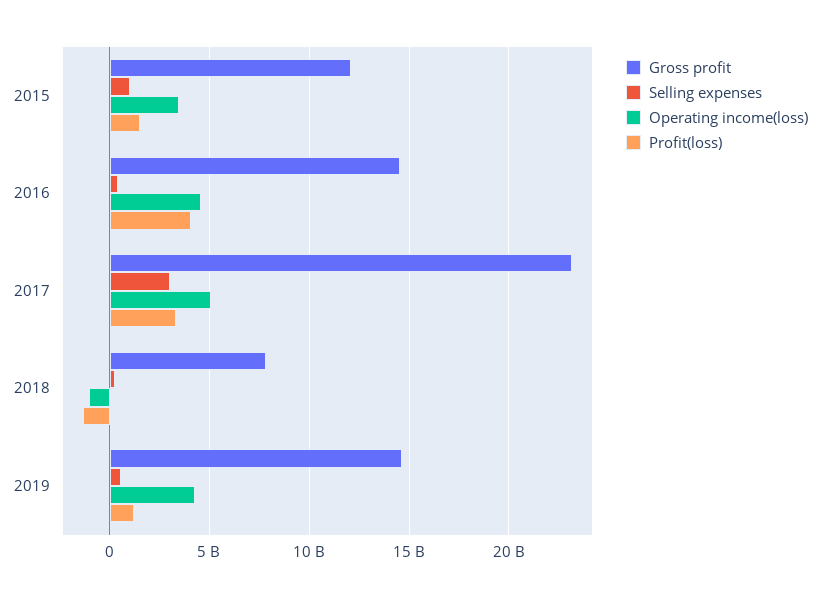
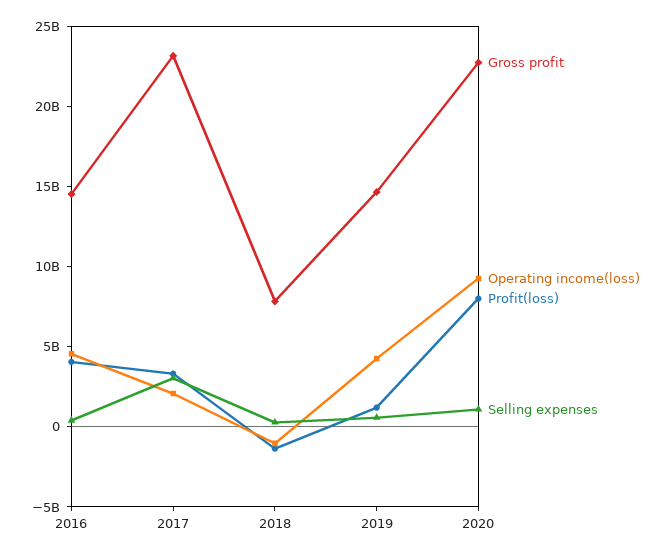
Gross profit, 2015: 12000000000 -> none
Selling expenses, 2015: 1000000000 -> none
Operating income(loss), 2015: 3500000000 -> none
Profit(loss), 2015: 1500000000 -> none
Operating income(loss), 2017: 5000000000 -> 2000000000
Gross profit, 2020: none -> 23000000000
Operating income(loss), 2020: none -> 9000000000
Profit(loss), 2020: none -> 8000000000
Selling expenses, 2020: none -> 1000000000

